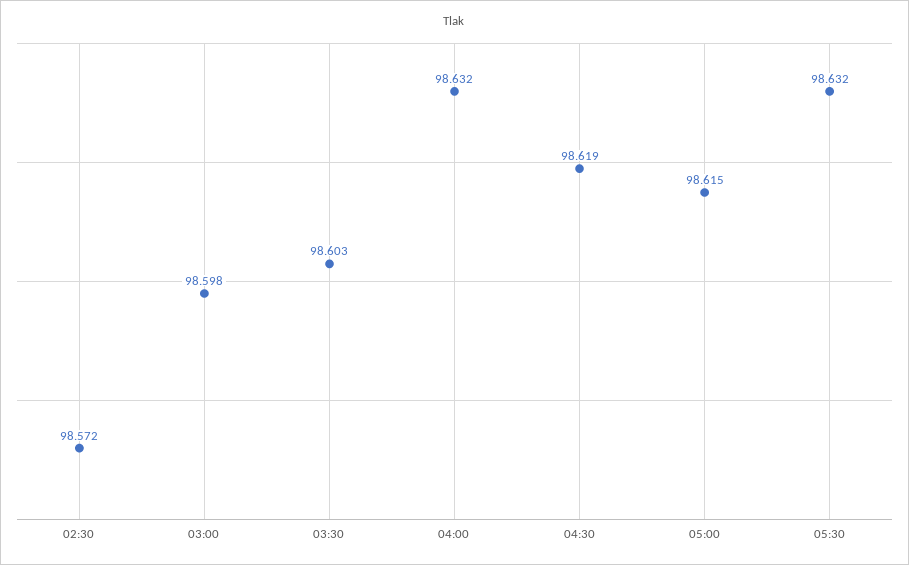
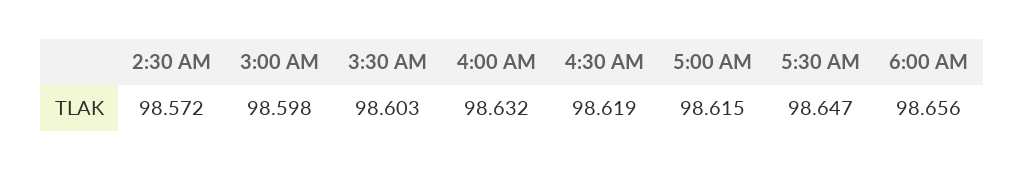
05:30: 98.632 -> 98.647
6:00 AM: none -> 98.656

